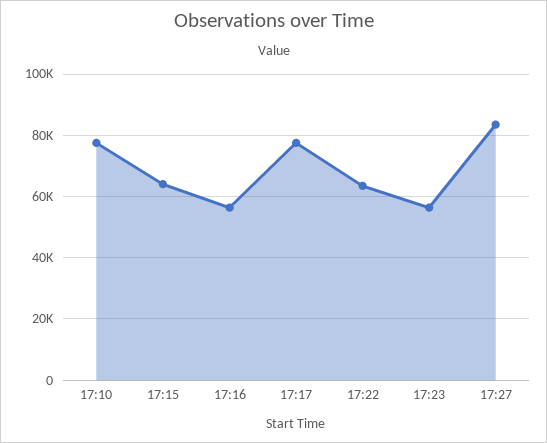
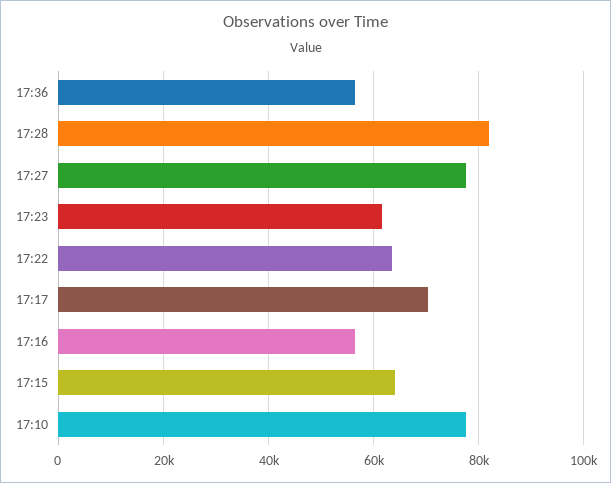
17:17: 78000 -> 70000
17:23: 56000 -> 62000
17:27: 84000 -> 78000
17:36: none -> 56000
17:28: none -> 82000

